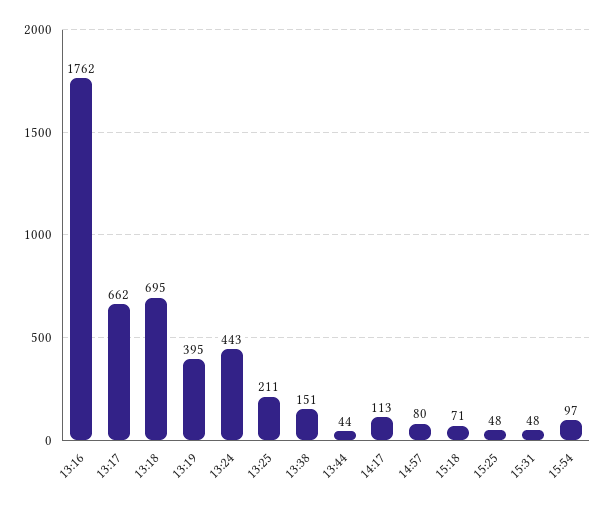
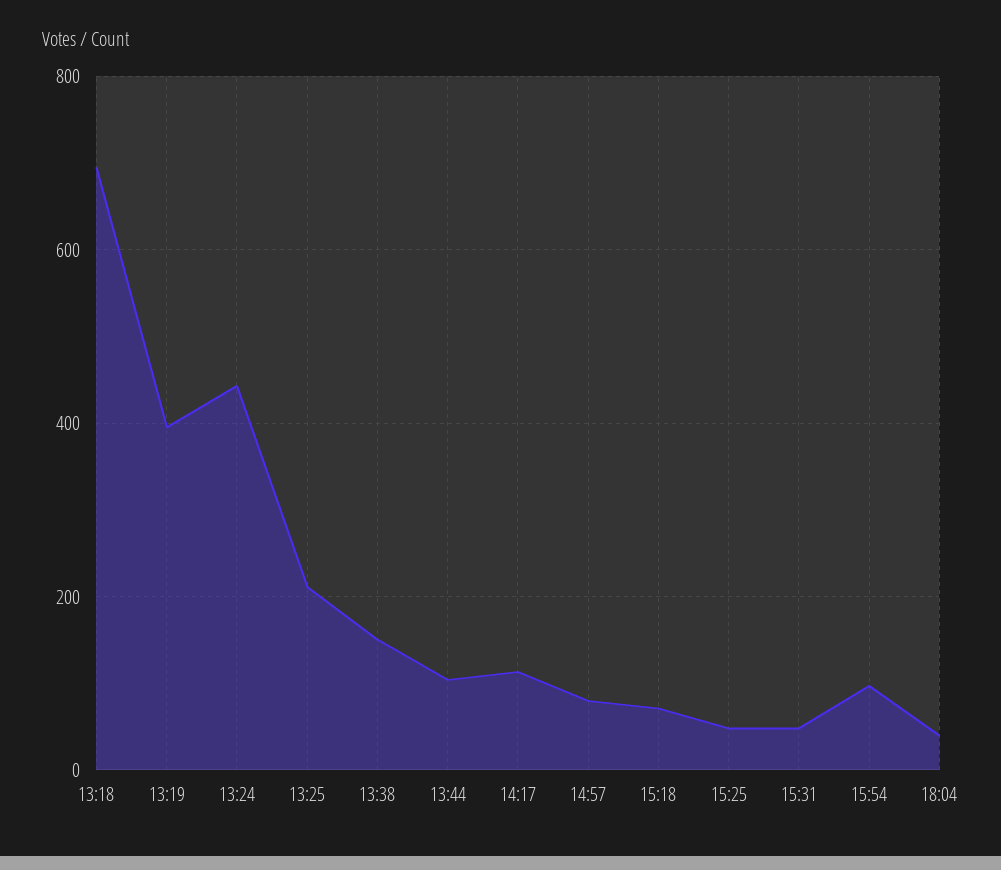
13:16: 1762 -> none
13:17: 662 -> none
13:44: 44 -> 100
18:04: none -> 40

